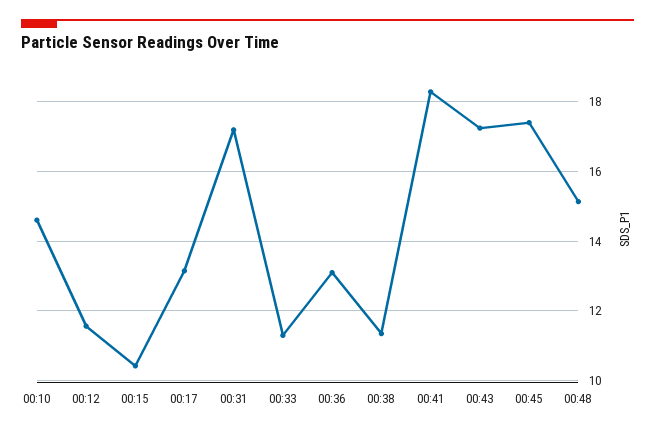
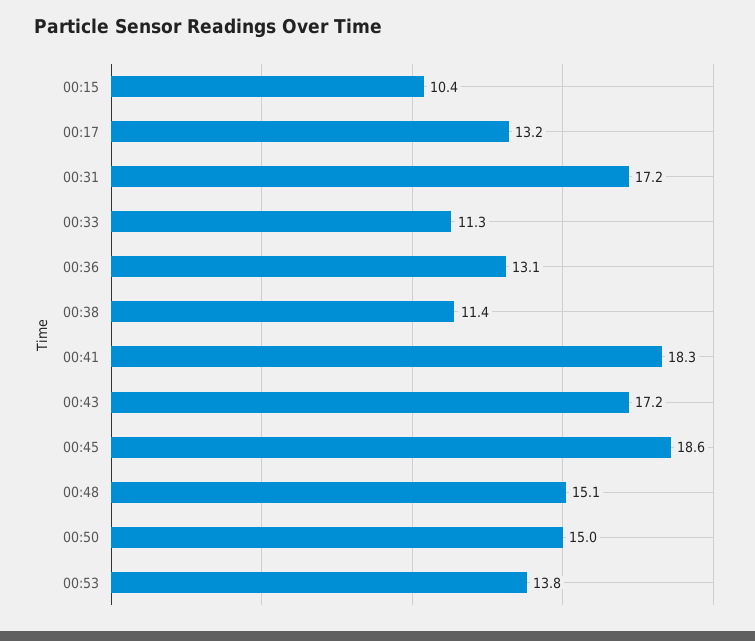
00:10: 14.6 -> none
00:12: 11.6 -> none
00:45: 17.4 -> 18.6
00:50: none -> 15
00:53: none -> 13.8

